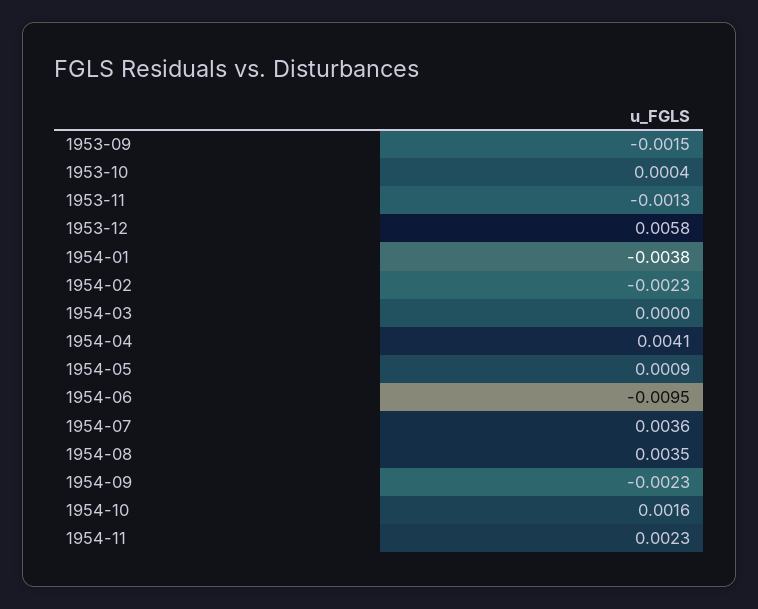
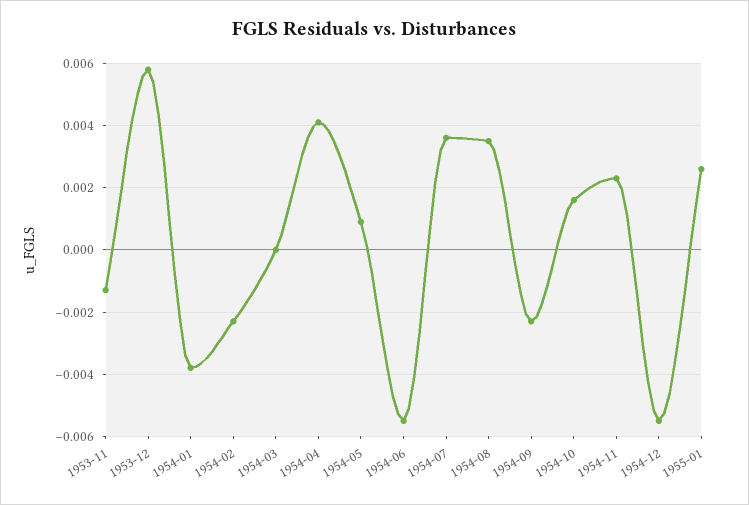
1953-09: -0.0015 -> none
1953-10: 0.0004 -> none
1954-06: -0.0095 -> -0.0055
1954-12: none -> -0.0055
1955-01: none -> 0.0025

